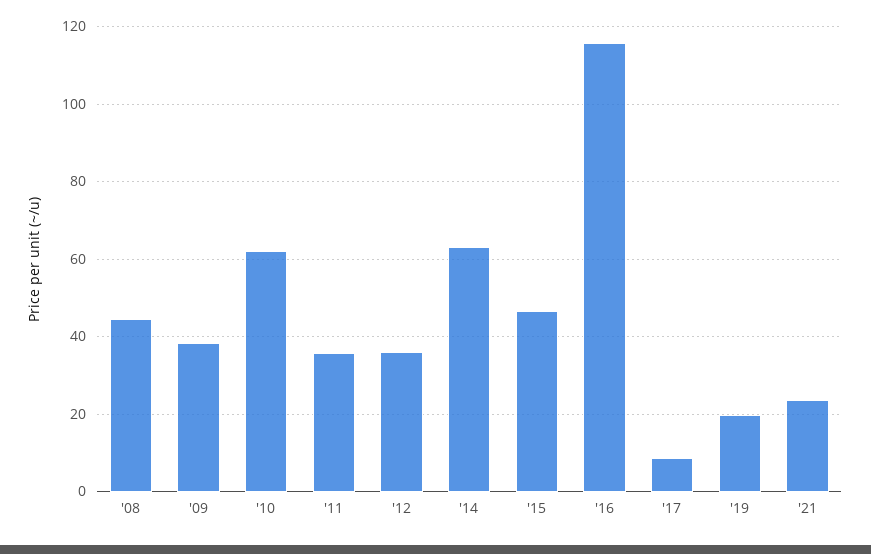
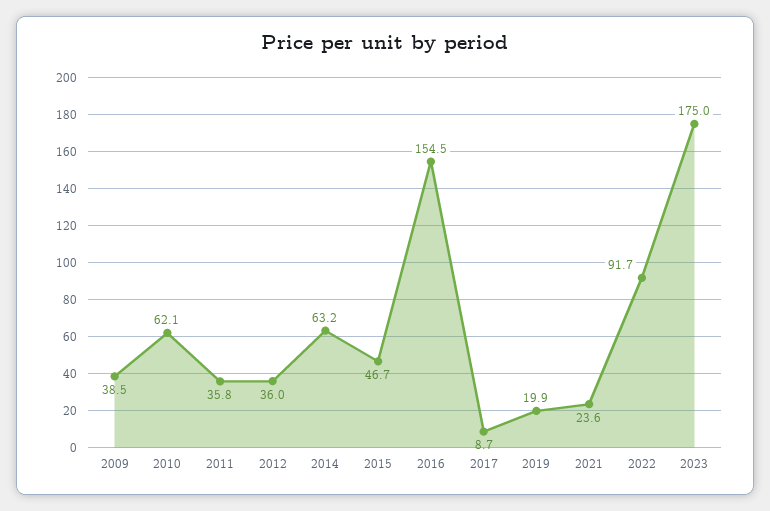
'08: 44 -> none
'16: 116 -> 154.5
2022: none -> 91.7
2023: none -> 175

